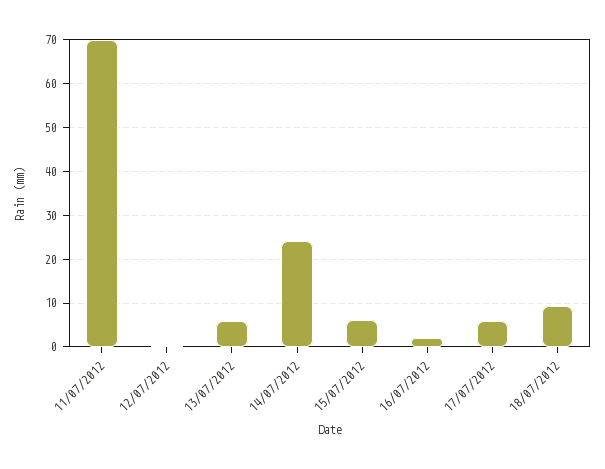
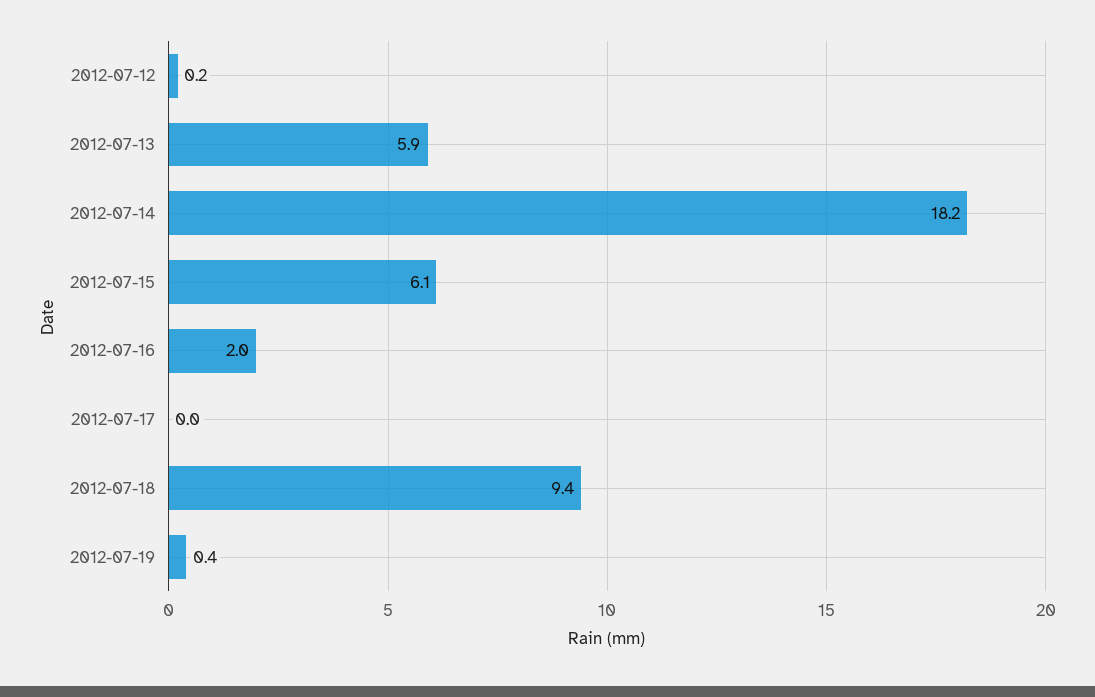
11/07/2012: 70 -> none
14/07/2012: 24 -> 18.2
17/07/2012: 6 -> 0
2012-07-19: none -> 0.4

